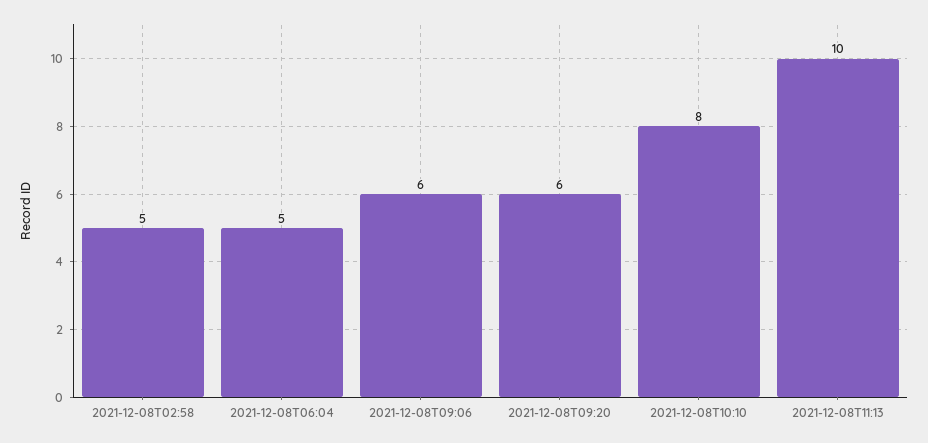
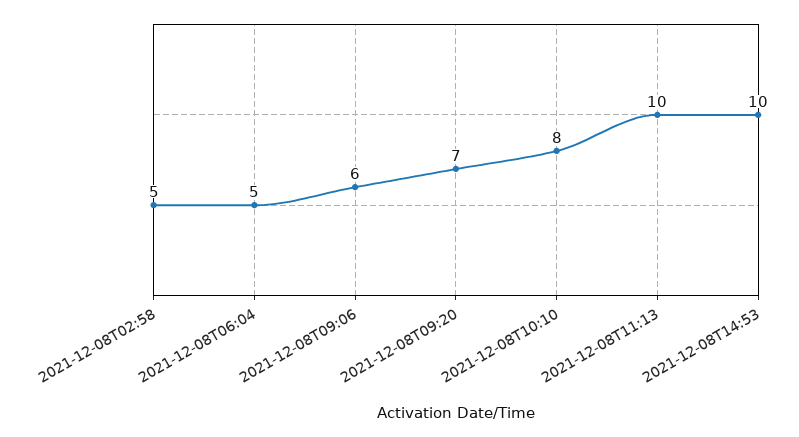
2021-12-08T09:20: 6 -> 7
2021-12-08T14:53: none -> 10

